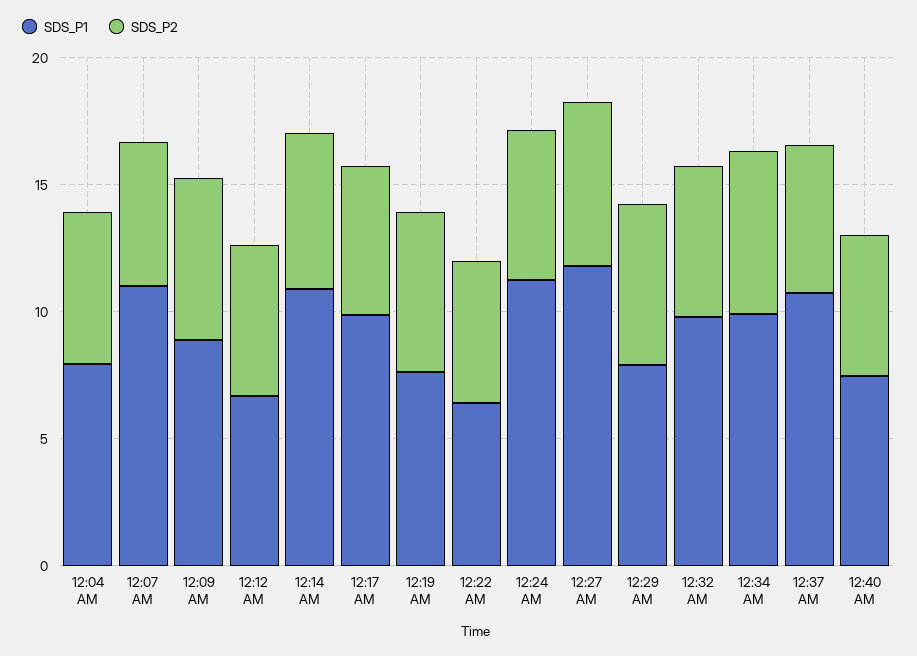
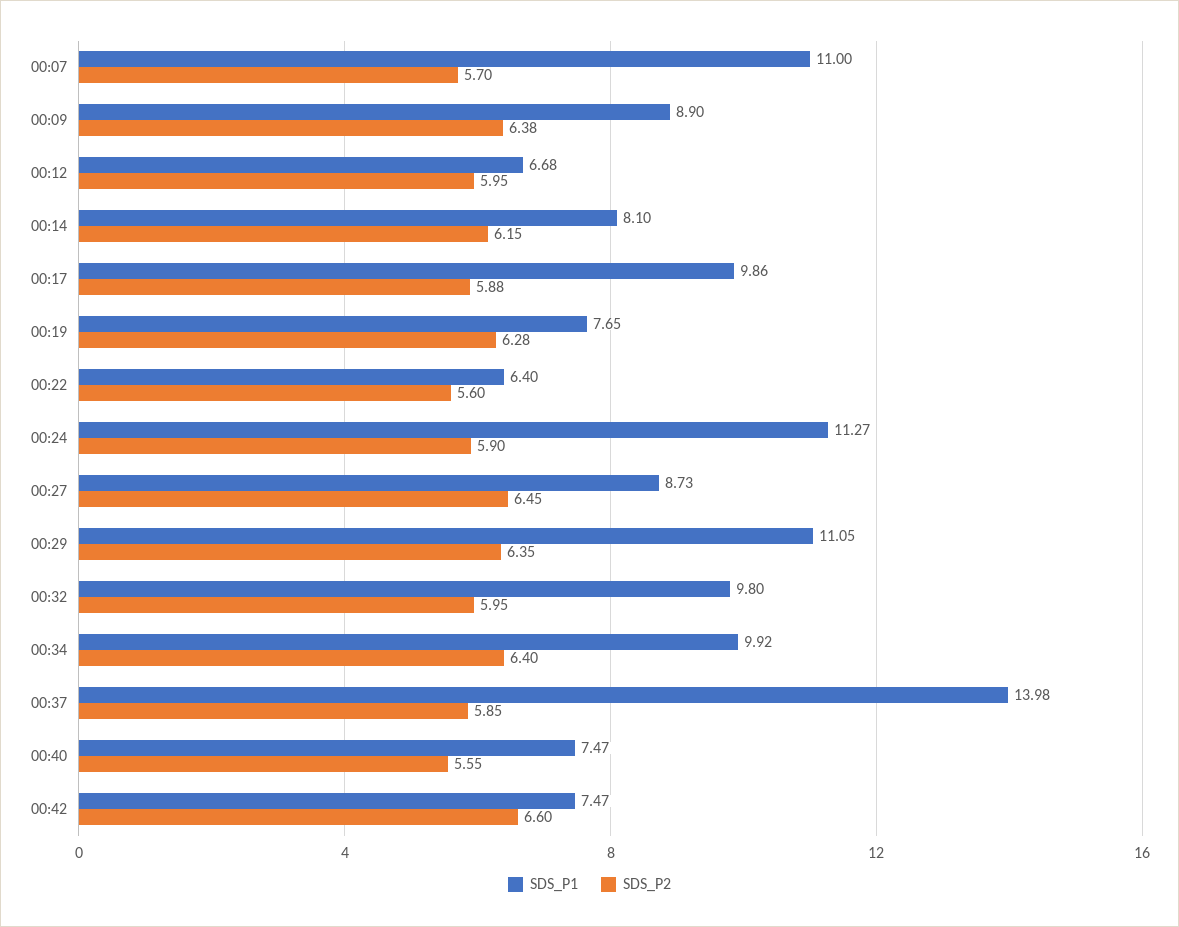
SDS_P1, 12:04 AM: 8 -> none
SDS_P2, 12:04 AM: 6 -> none
SDS_P1, 12:14 AM: 11 -> 8.1
SDS_P1, 12:27 AM: 12 -> 8.73
SDS_P1, 12:29 AM: 8 -> 11.05
SDS_P1, 12:37 AM: 11 -> 13.98
SDS_P1, 00:42: none -> 7.47
SDS_P2, 00:42: none -> 6.6

